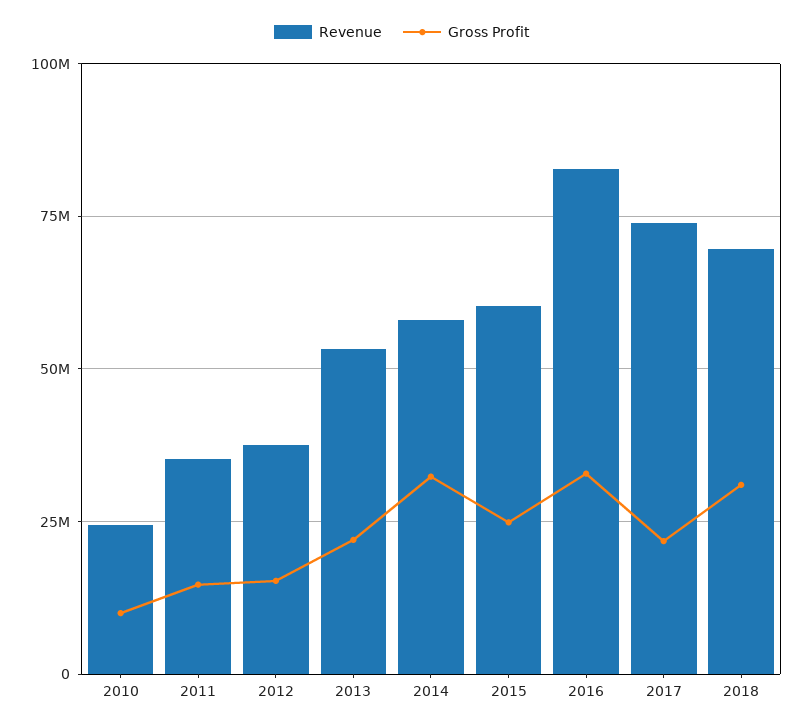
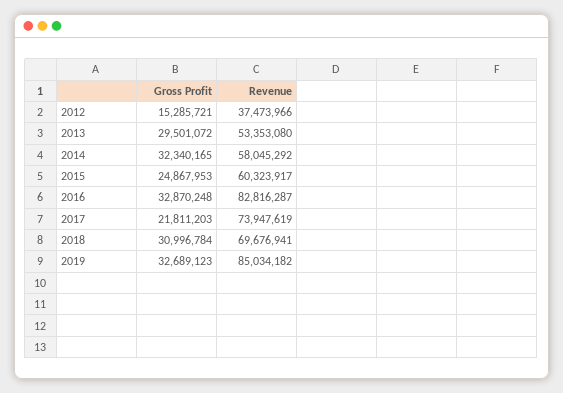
Revenue, 2010: 25000000 -> none
Gross Profit, 2010: 10000000 -> none
Revenue, 2011: 35000000 -> none
Gross Profit, 2011: 15000000 -> none
Gross Profit, 2013: 22500000 -> 29501072
Gross Profit, 2019: none -> 32689123
Revenue, 2019: none -> 85034182

